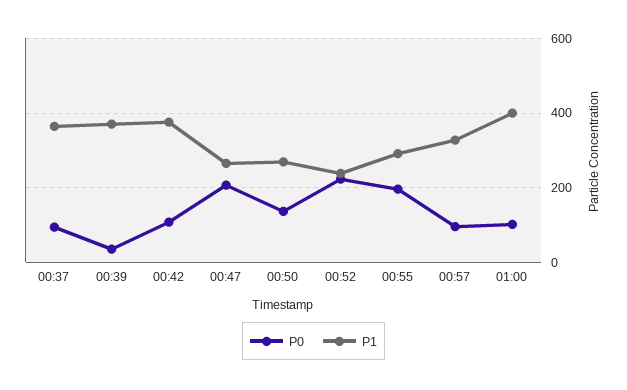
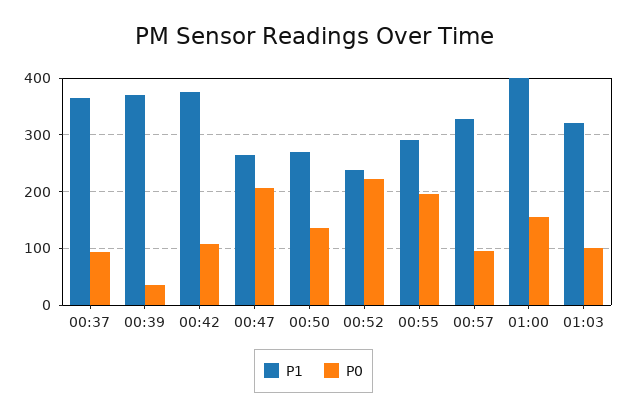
P0, 01:00: 100 -> 160
P1, 01:03: none -> 320
P0, 01:03: none -> 100

